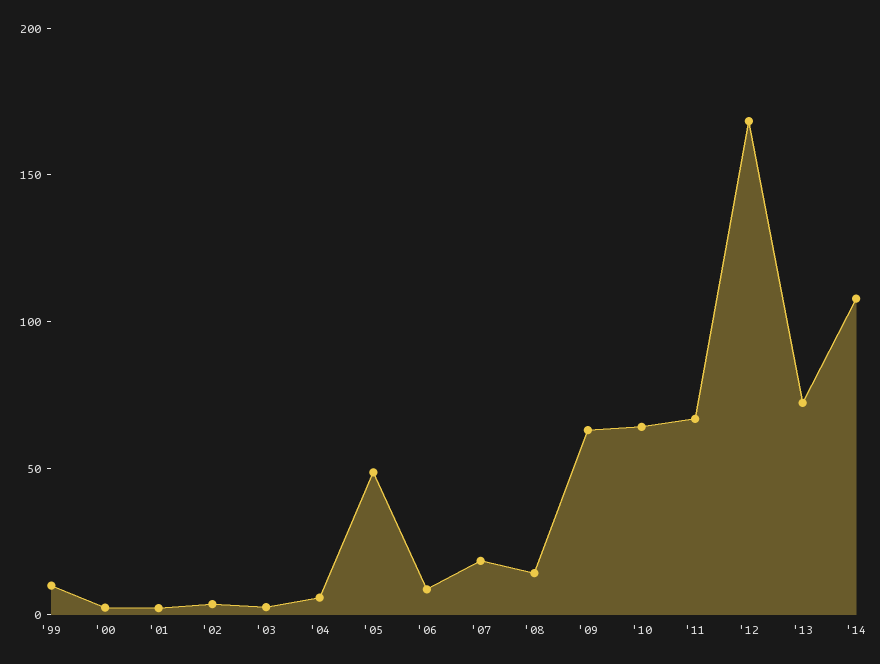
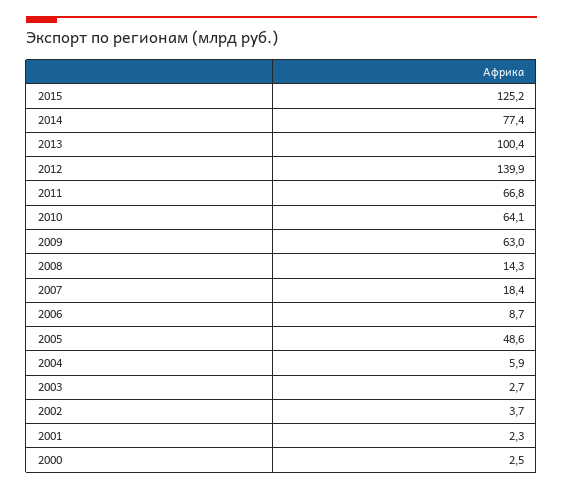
'99: 10 -> none
'12: 170 -> 139.9
'13: 70 -> 100.4
'14: 110 -> 77.4
2015: none -> 125.2

